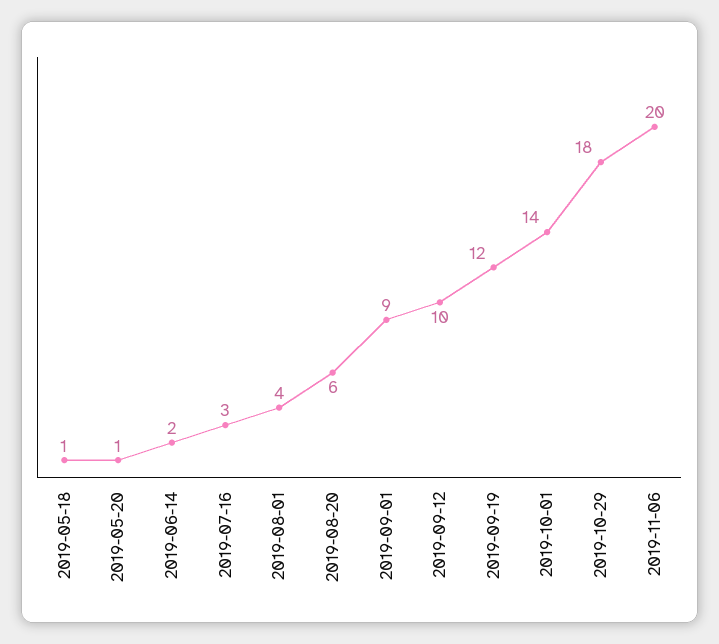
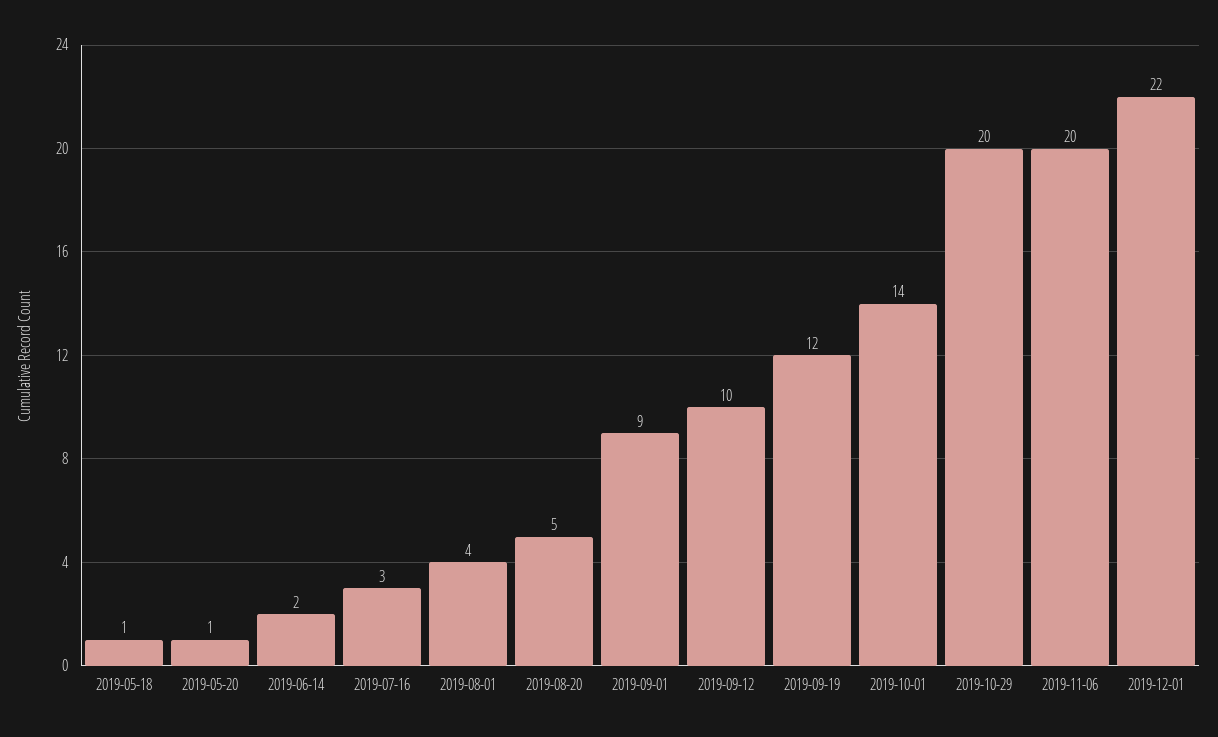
2019-08-20: 6 -> 5
2019-10-29: 18 -> 20
2019-12-01: none -> 22

